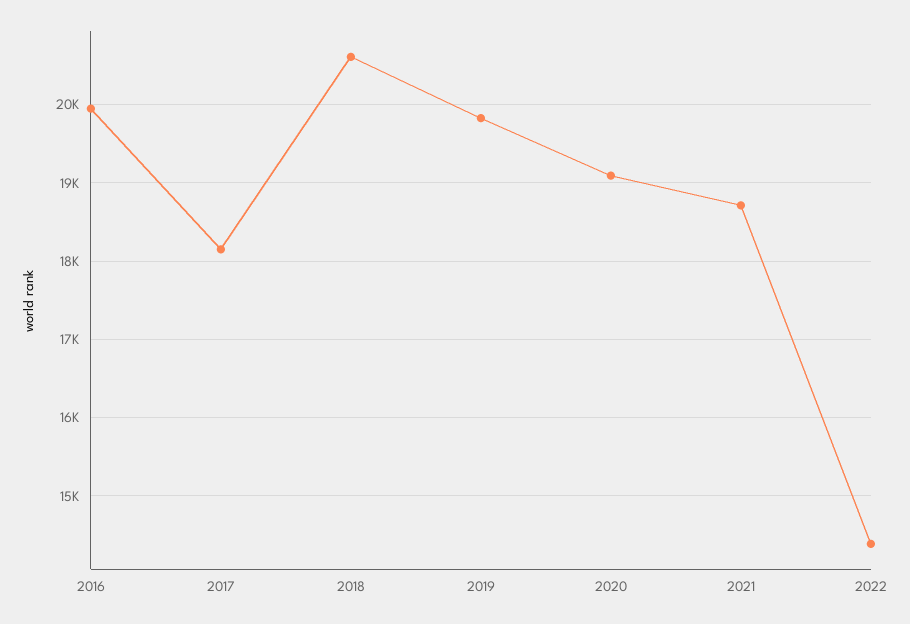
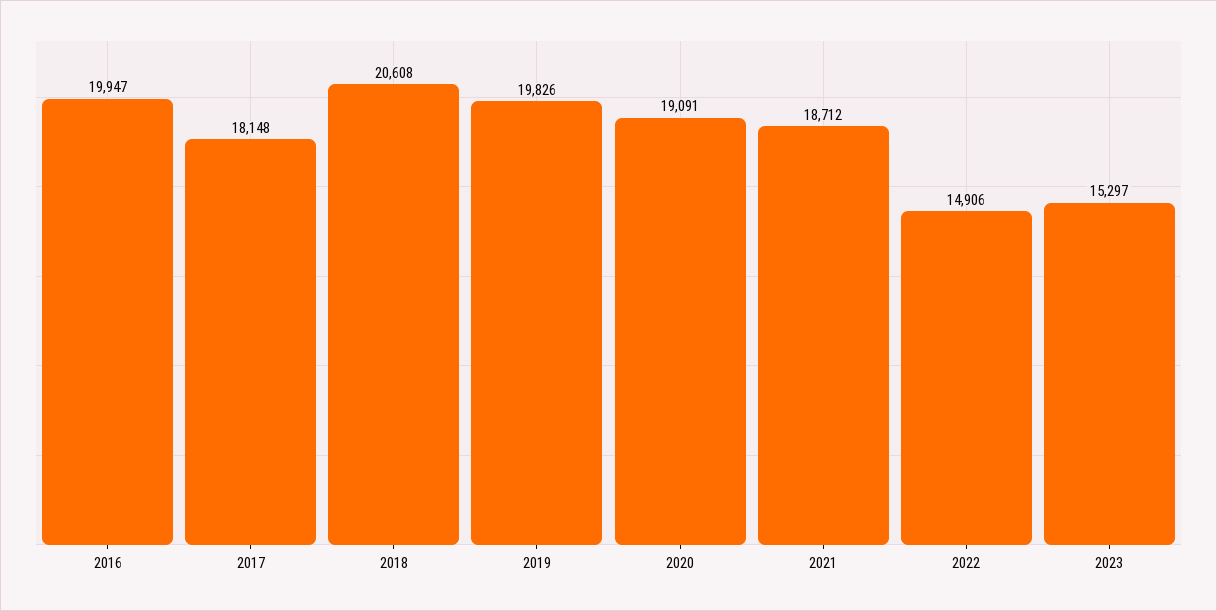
2022: 14400 -> 14906
2023: none -> 15297

